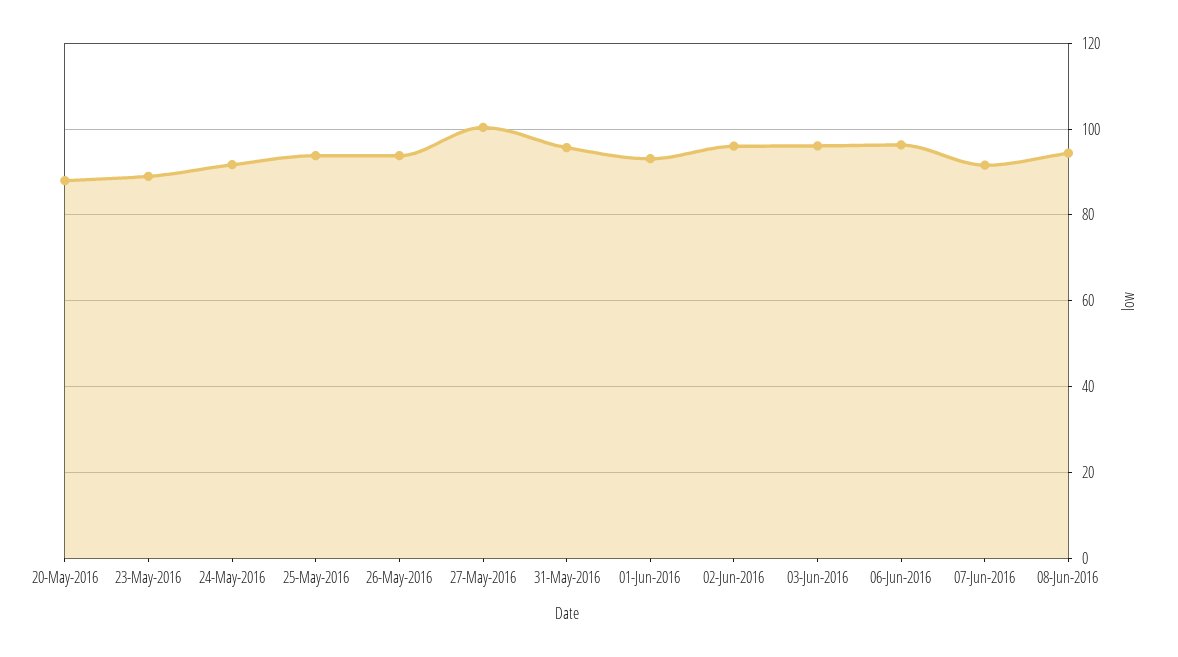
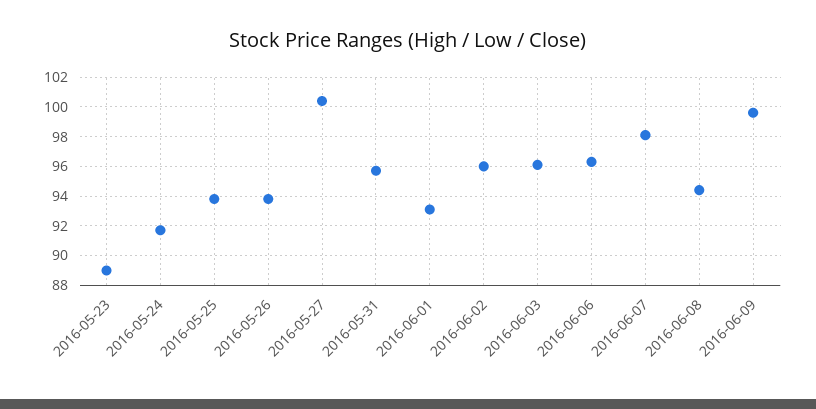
20-May-2016: 88 -> none
07-Jun-2016: 92 -> 98
2016-06-09: none -> 99.5

